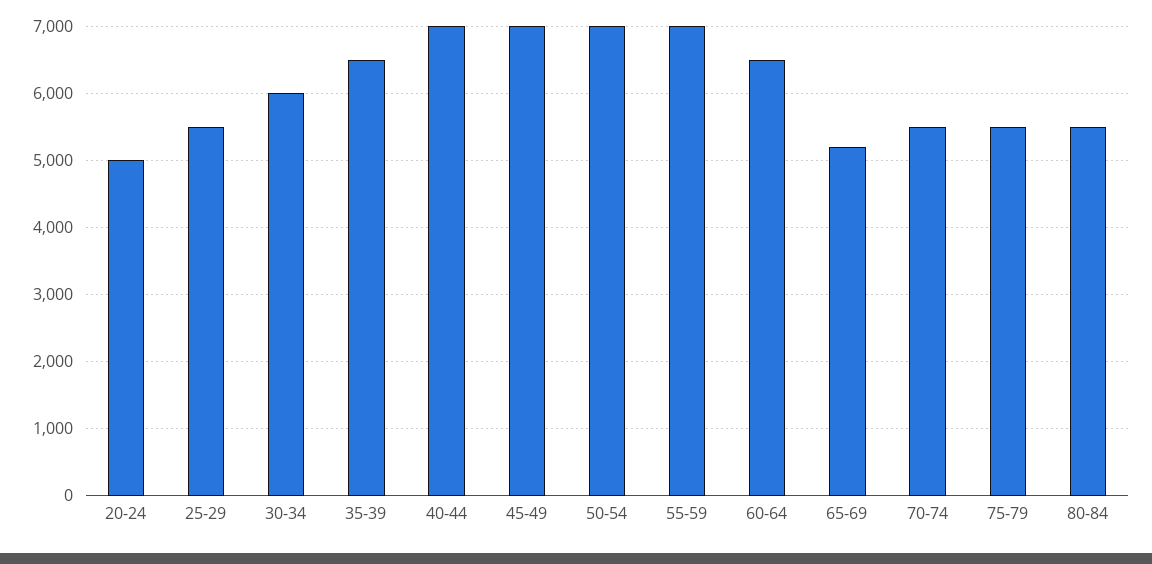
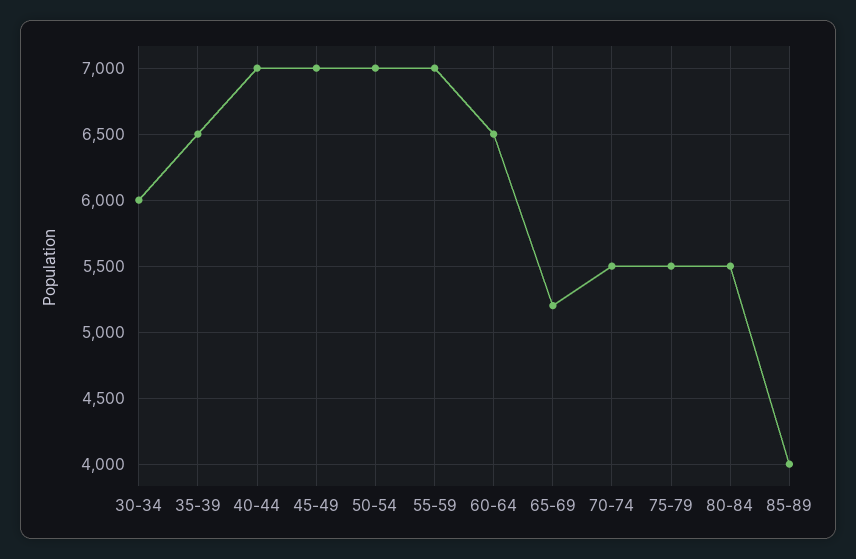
20-24: 5000 -> none
25-29: 5500 -> none
85-89: none -> 4000

